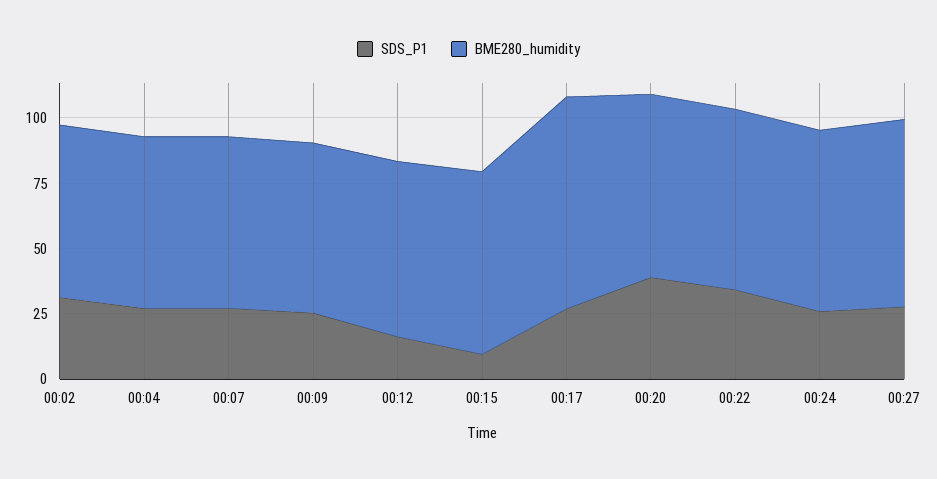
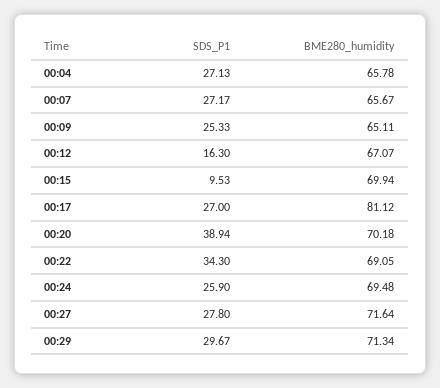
SDS_P1, 00:02: 30 -> none
BME280_humidity, 00:02: 65 -> none
SDS_P1, 00:29: none -> 29.67
BME280_humidity, 00:29: none -> 71.34

